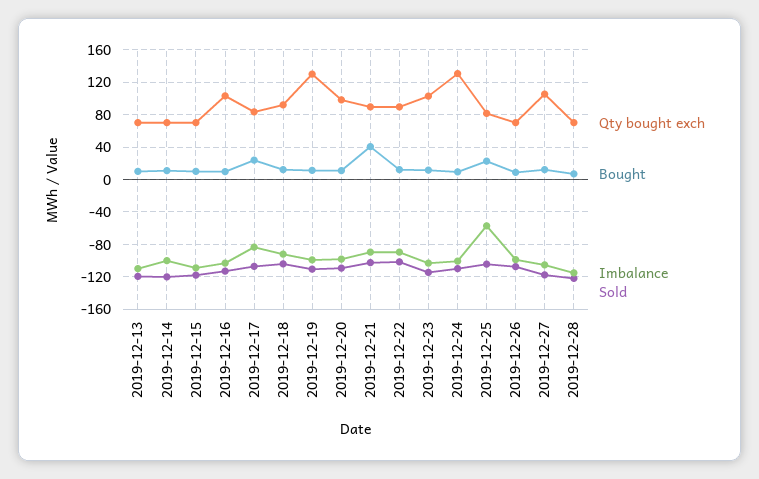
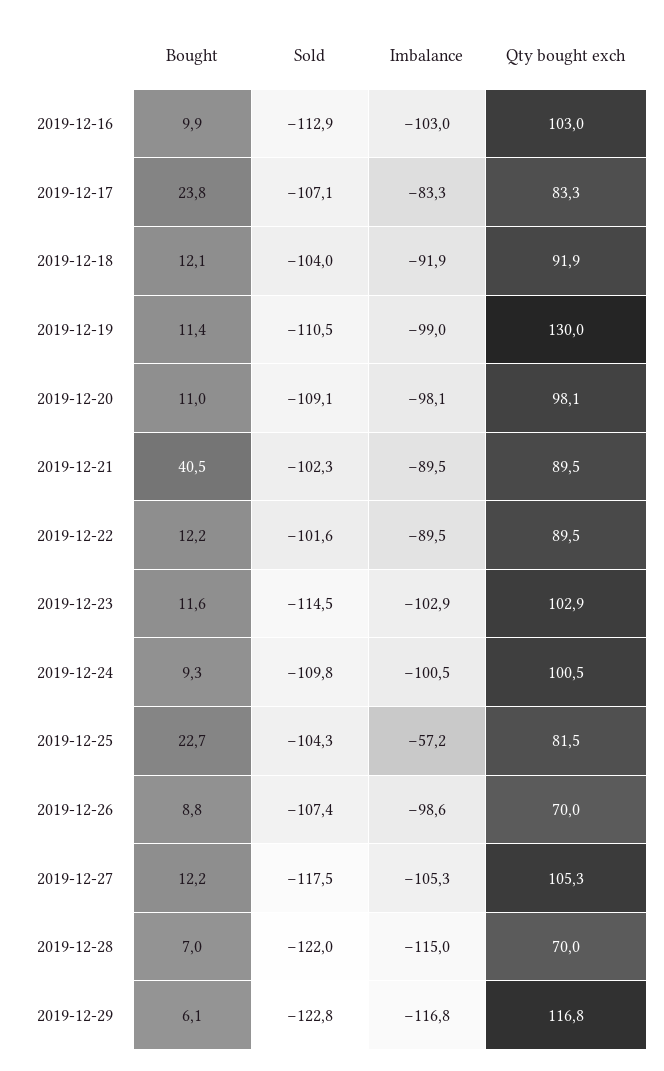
Qty bought exch, 2019-12-13: 70 -> none
Bought, 2019-12-13: 10 -> none
Imbalance, 2019-12-13: -110 -> none
Sold, 2019-12-13: -120 -> none
Qty bought exch, 2019-12-14: 70 -> none
Bought, 2019-12-14: 10 -> none
Imbalance, 2019-12-14: -100 -> none
Sold, 2019-12-14: -120 -> none
Qty bought exch, 2019-12-15: 70 -> none
Bought, 2019-12-15: 10 -> none
Imbalance, 2019-12-15: -110 -> none
Sold, 2019-12-15: -120 -> none
Qty bought exch, 2019-12-24: 130 -> 100.5
Bought, 2019-12-29: none -> 6.1
Sold, 2019-12-29: none -> -122.8
Imbalance, 2019-12-29: none -> -116.8
Qty bought exch, 2019-12-29: none -> 116.8

